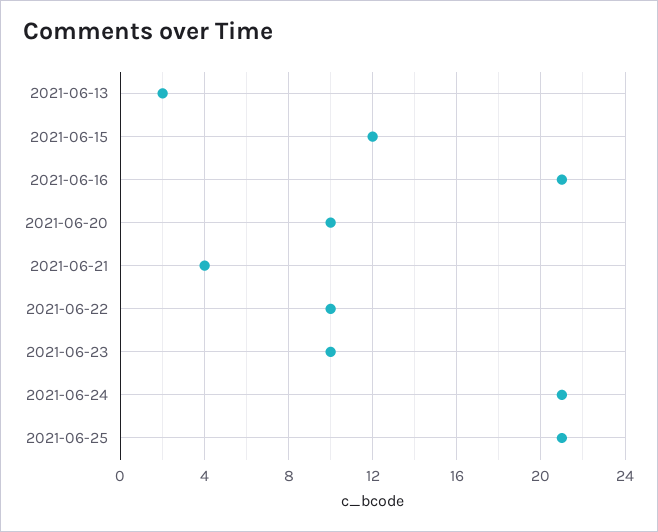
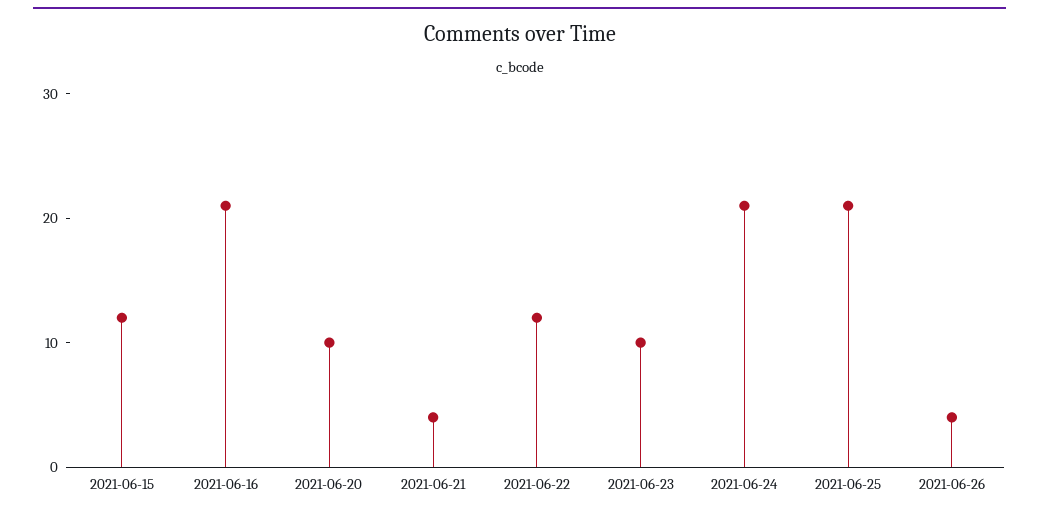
2021-06-13: 2 -> none
2021-06-22: 10 -> 12
2021-06-26: none -> 4

